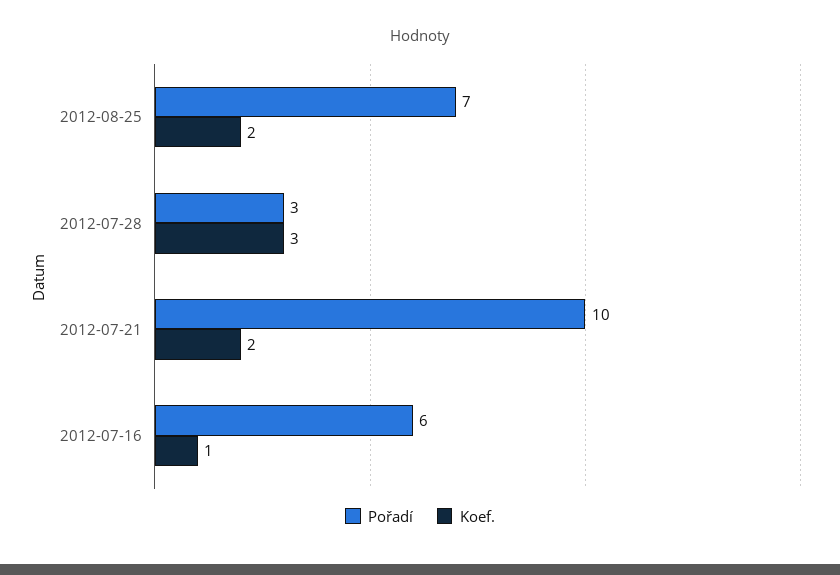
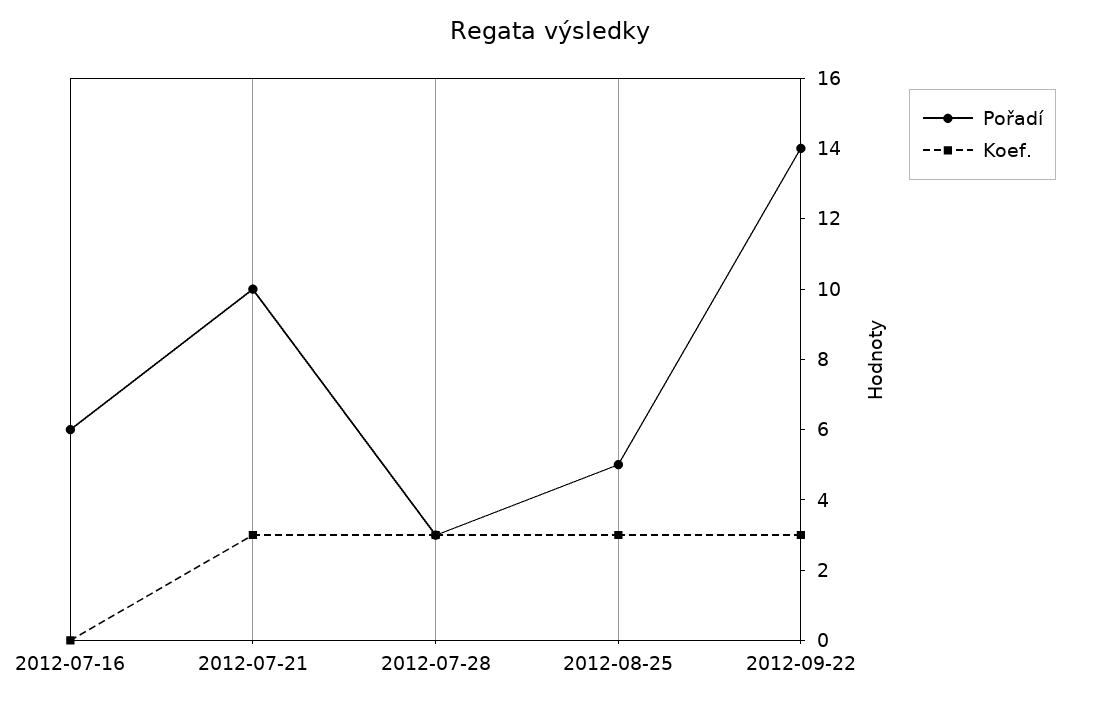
Pořadí, 2012-08-25: 7 -> 5
Koef., 2012-08-25: 2 -> 3
Koef., 2012-07-21: 2 -> 3
Koef., 2012-07-16: 1 -> 0
Pořadí, 2012-09-22: none -> 14
Koef., 2012-09-22: none -> 3

